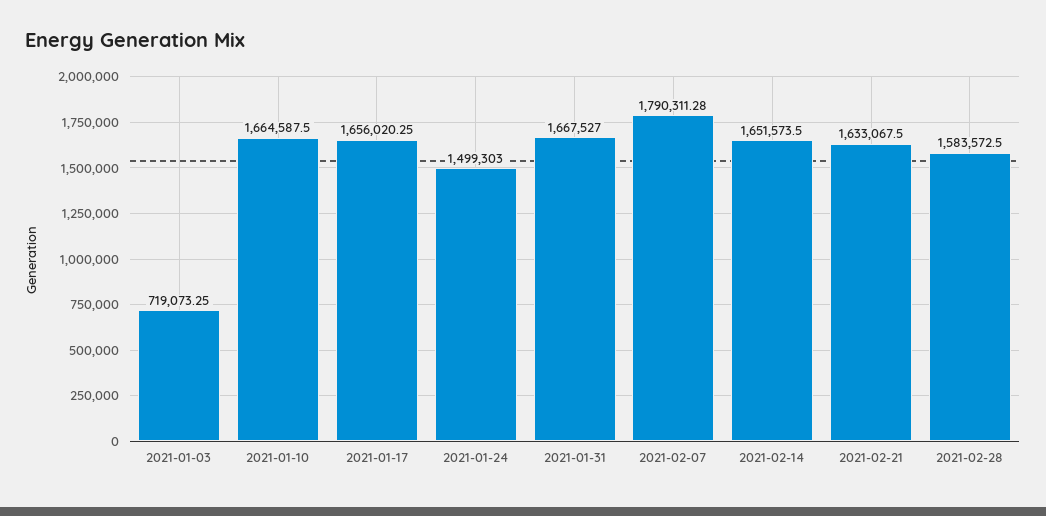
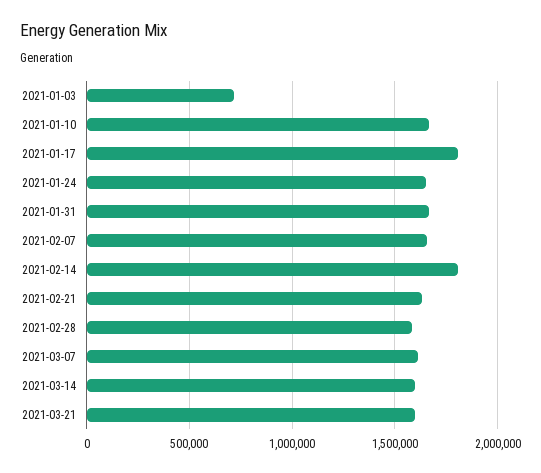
2021-01-17: 1656020.25 -> 1800000
2021-01-24: 1499303 -> 1650000
2021-02-07: 1790311.28 -> 1650000
2021-02-14: 1651573.5 -> 1800000
2021-03-07: none -> 1600000
2021-03-14: none -> 1600000
2021-03-21: none -> 1600000

